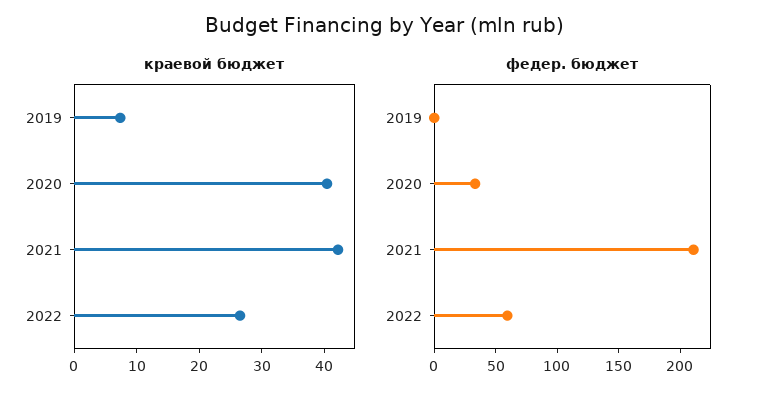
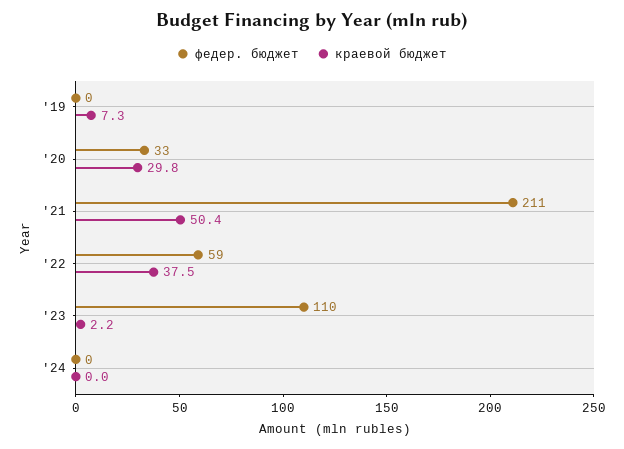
краевой бюджет, 2020: 40 -> 29.8
краевой бюджет, 2021: 42 -> 50.4
краевой бюджет, 2022: 26 -> 37.5
федер. бюджет, '23: none -> 110
краевой бюджет, '23: none -> 2.2
федер. бюджет, '24: none -> 0
краевой бюджет, '24: none -> 0

